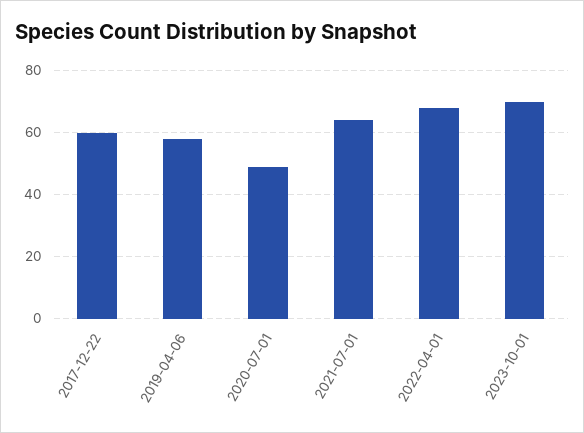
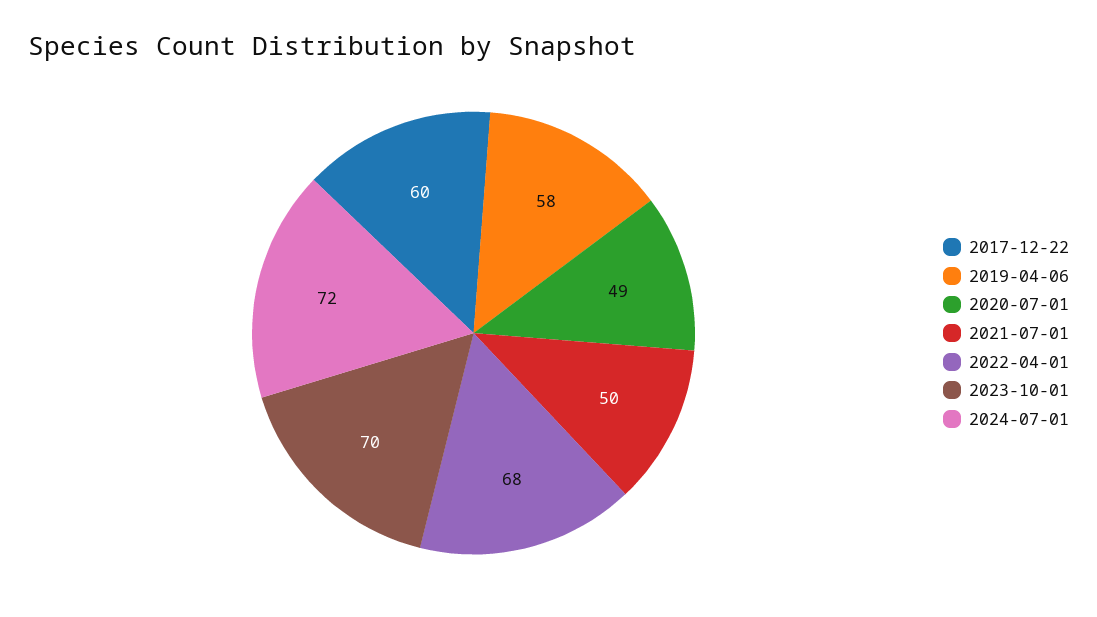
2021-07-01: 65 -> 50
2024-07-01: none -> 72

